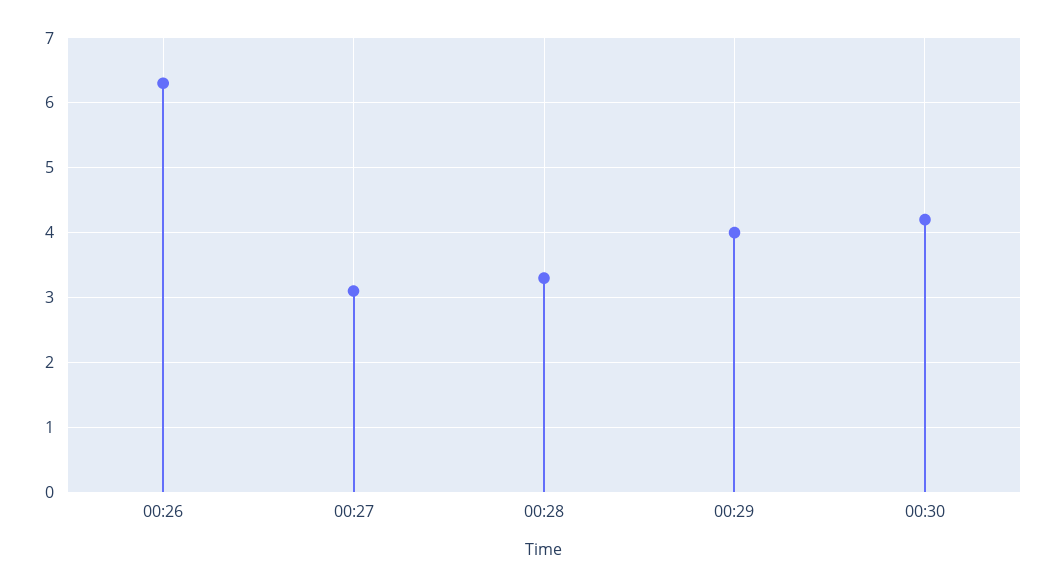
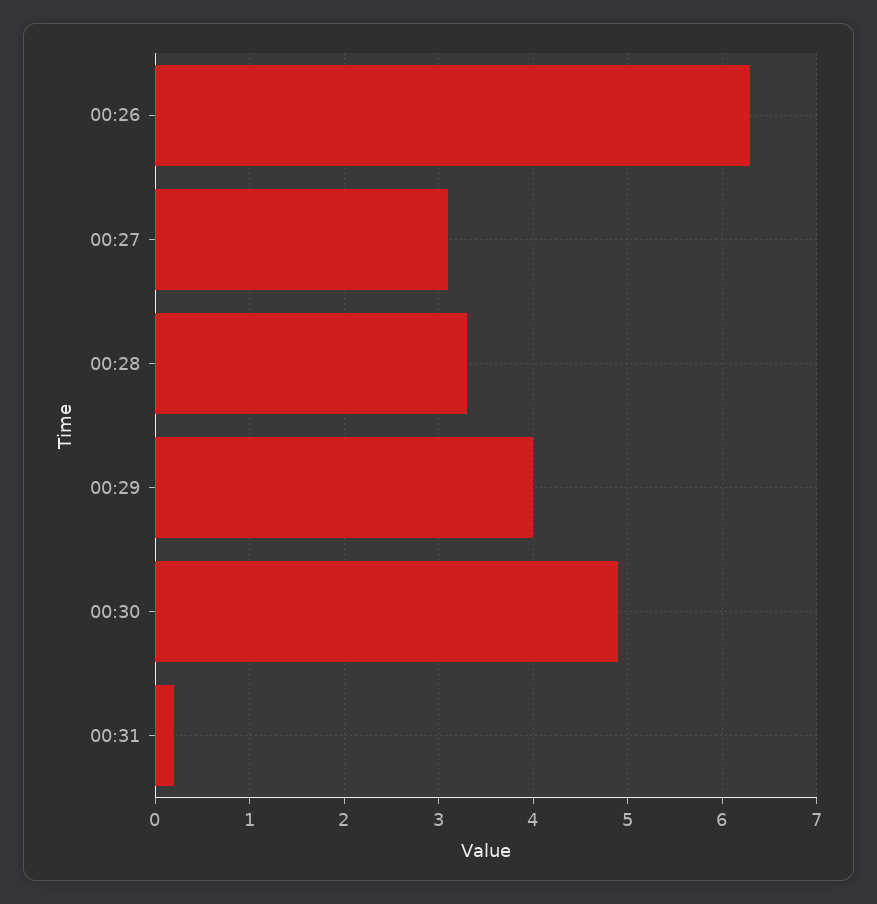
00:30: 4.2 -> 4.9
00:31: none -> 0.2

